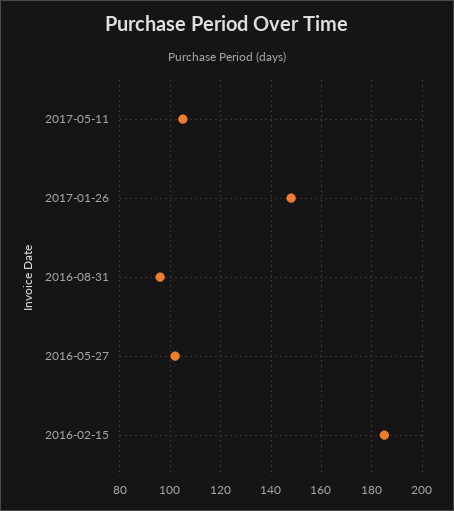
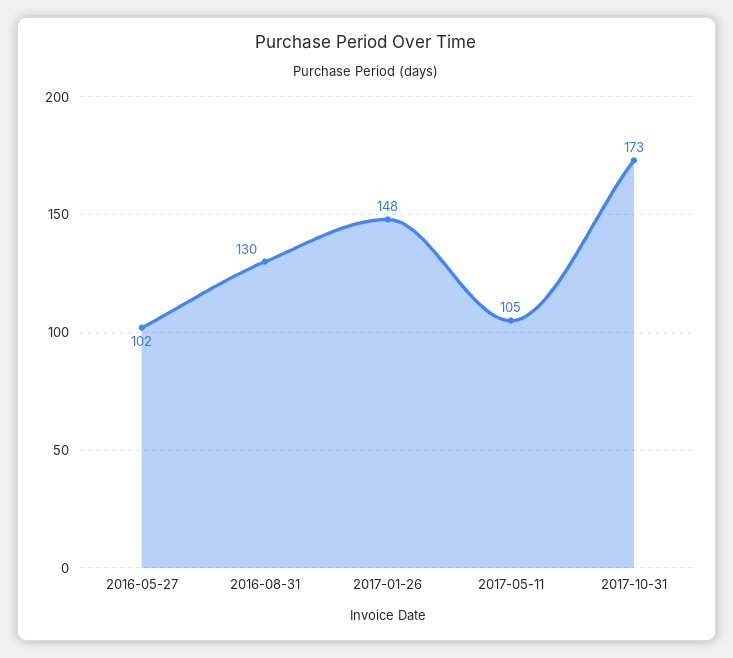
2016-08-31: 95 -> 130
2016-02-15: 185 -> none
2017-10-31: none -> 173

